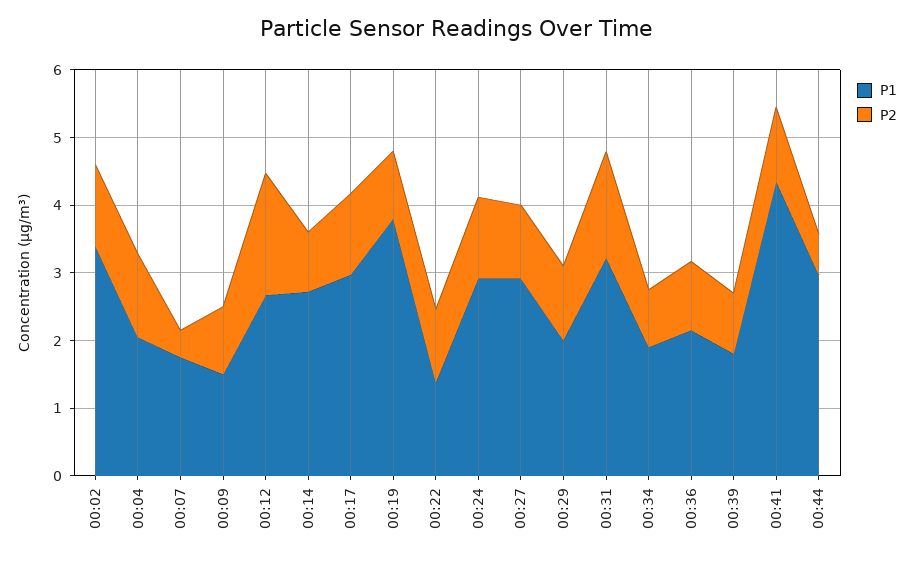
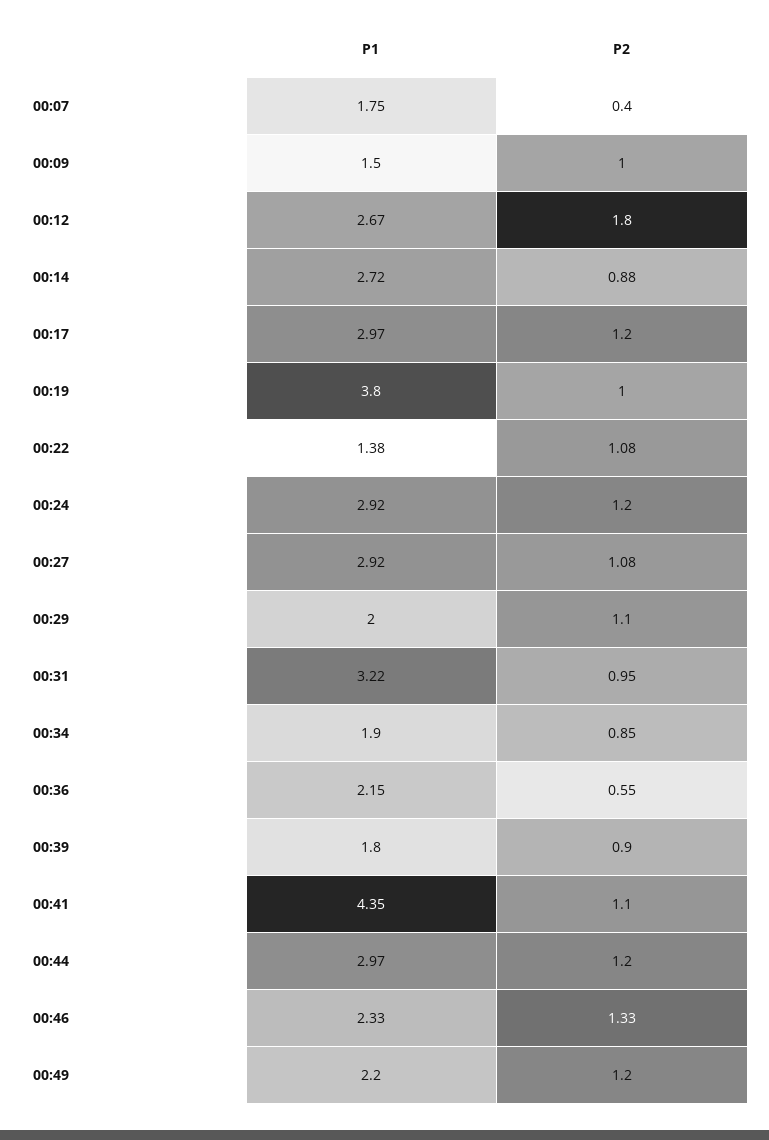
P1, 00:02: 3.4 -> none
P2, 00:02: 1.2 -> none
P1, 00:04: 2 -> none
P2, 00:04: 1.2 -> none
P2, 00:31: 1.6 -> 0.95
P2, 00:36: 1 -> 0.55
P2, 00:44: 0.6 -> 1.2
P1, 00:46: none -> 2.33
P2, 00:46: none -> 1.33
P1, 00:49: none -> 2.2
P2, 00:49: none -> 1.2

